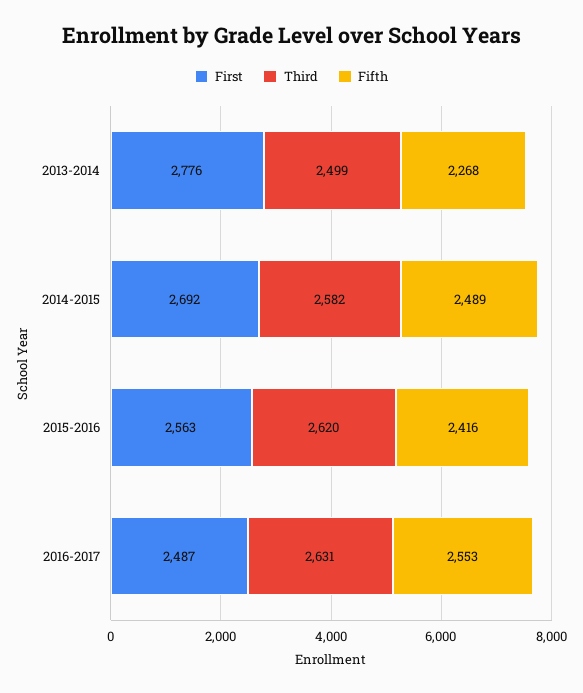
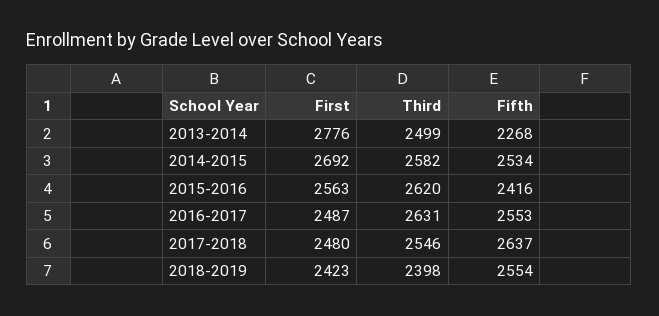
Fifth, 2014-2015: 2489 -> 2534
First, 2017-2018: none -> 2480
Third, 2017-2018: none -> 2546
Fifth, 2017-2018: none -> 2637
First, 2018-2019: none -> 2423
Third, 2018-2019: none -> 2398
Fifth, 2018-2019: none -> 2554

